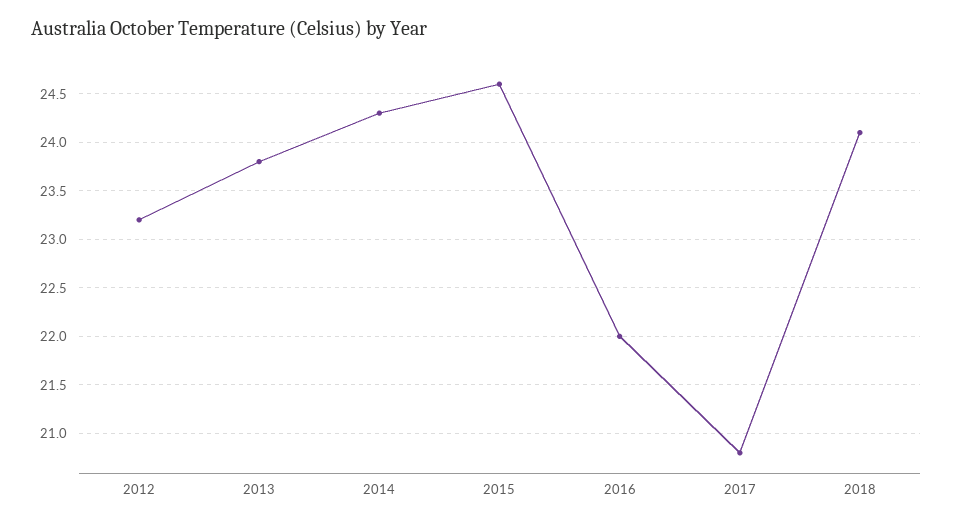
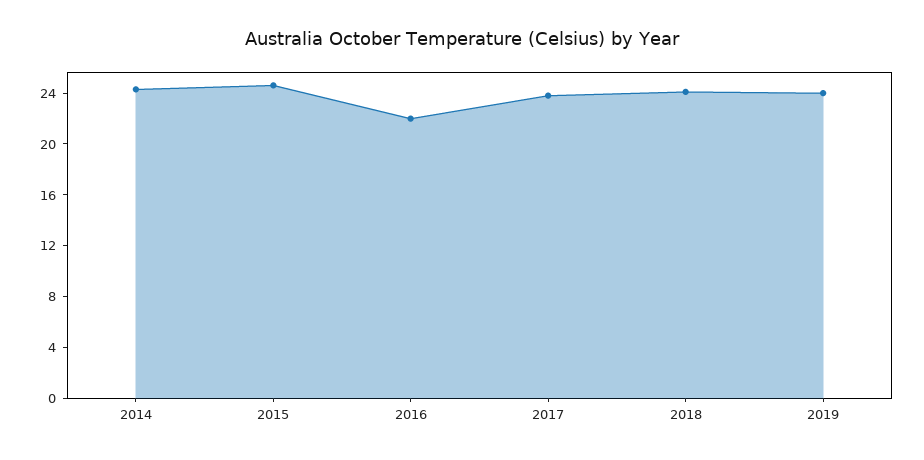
2012: 23.2 -> none
2013: 23.8 -> none
2017: 20.8 -> 24
2019: none -> 24

